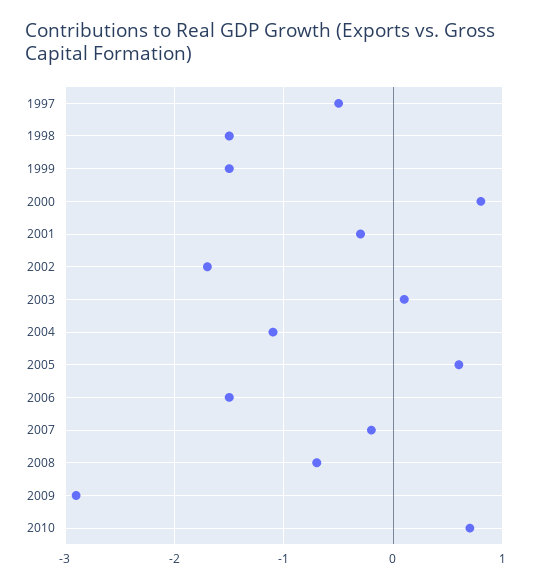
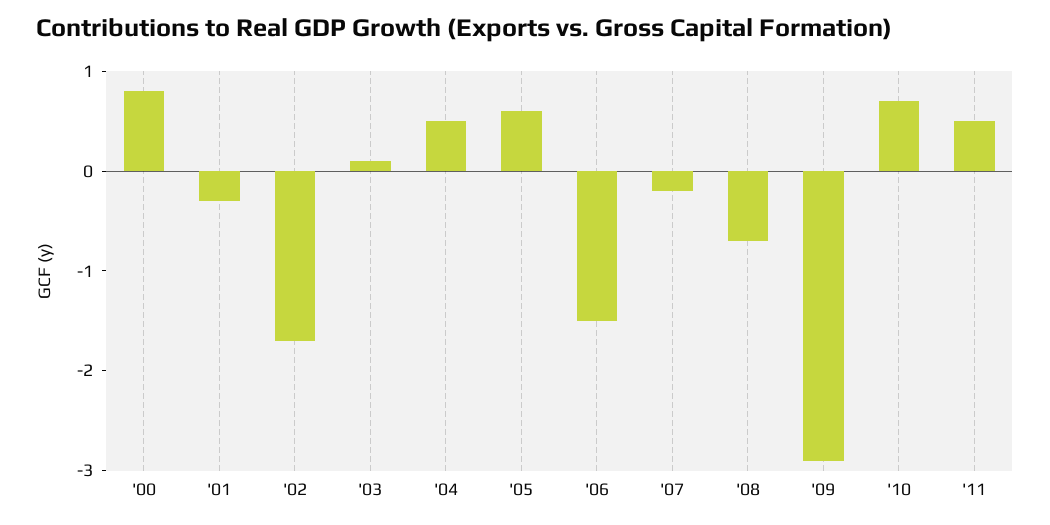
1997: -0.5 -> none
1998: -1.5 -> none
1999: -1.5 -> none
2004: -1.1 -> 0.5
'11: none -> 0.5

